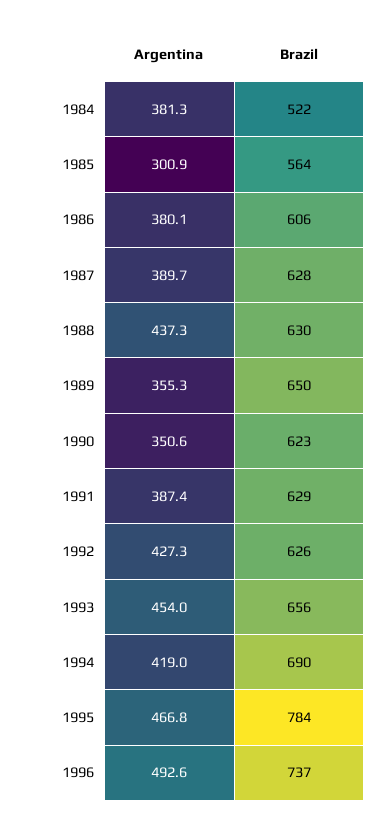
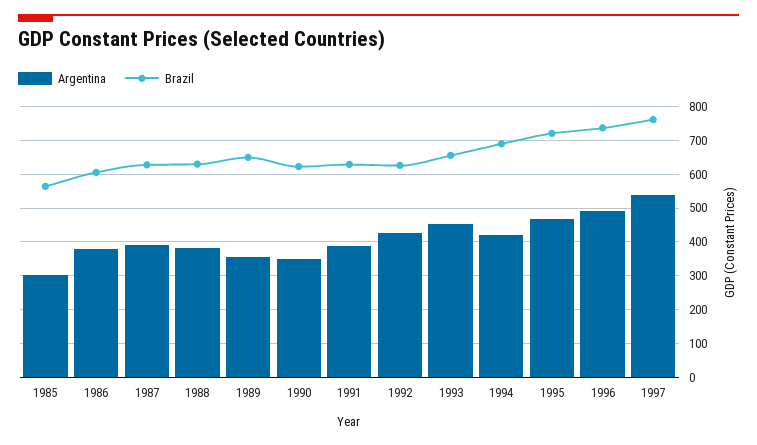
Argentina, 1984: 381.3 -> none
Brazil, 1984: 522 -> none
Argentina, 1988: 437.3 -> 380
Brazil, 1995: 784 -> 720
Argentina, 1997: none -> 540
Brazil, 1997: none -> 760

